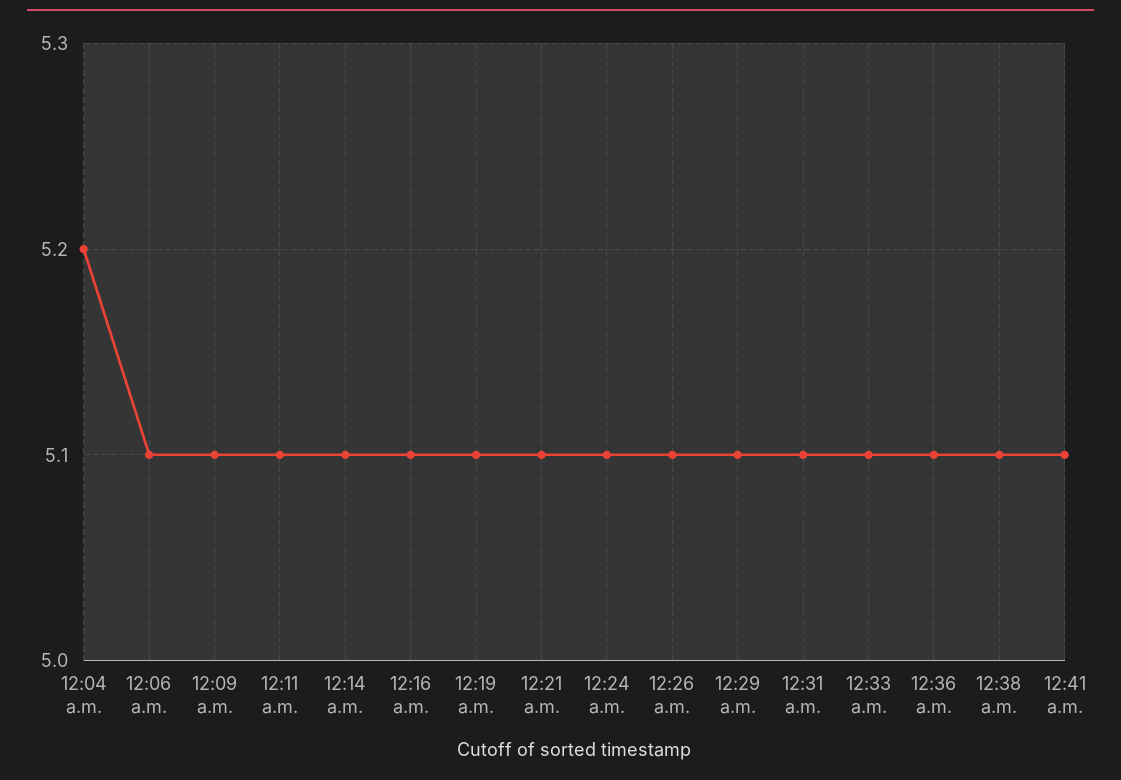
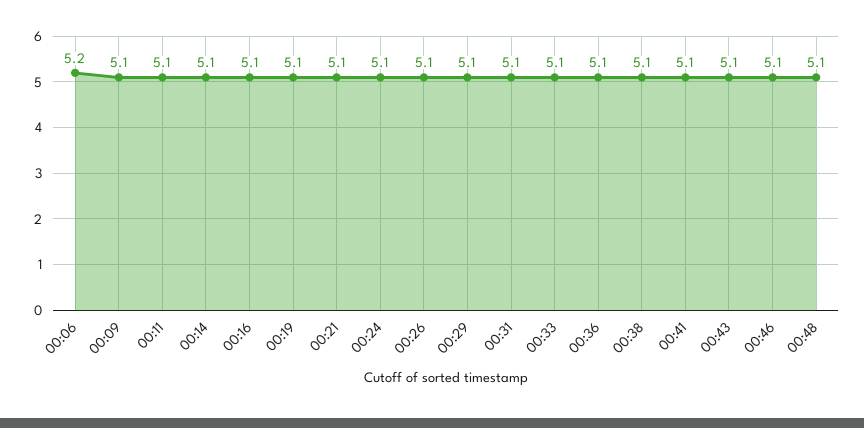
12:04 a.m.: 5.2 -> none
12:06 a.m.: 5.1 -> 5.2
00:43: none -> 5.1
00:46: none -> 5.1
00:48: none -> 5.1

